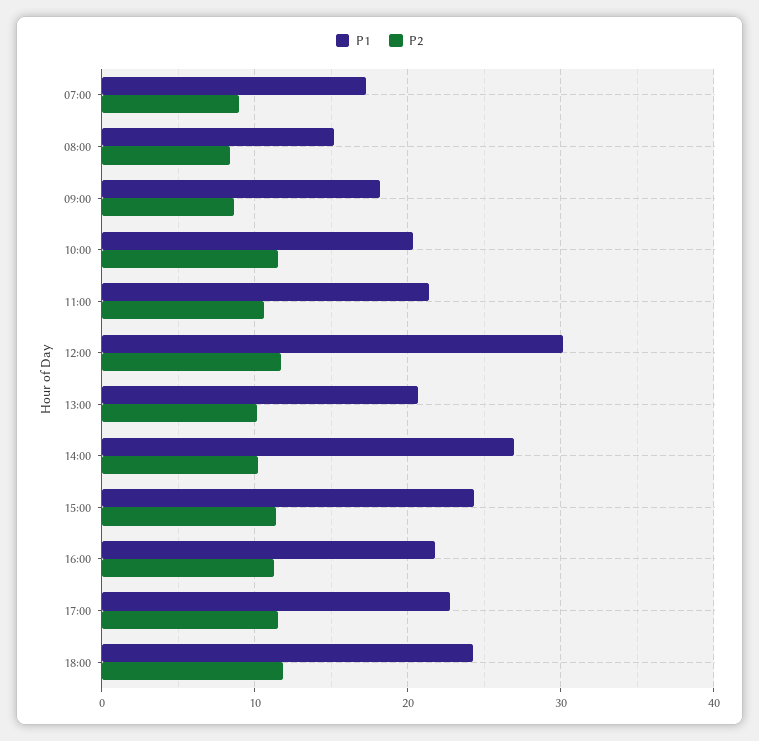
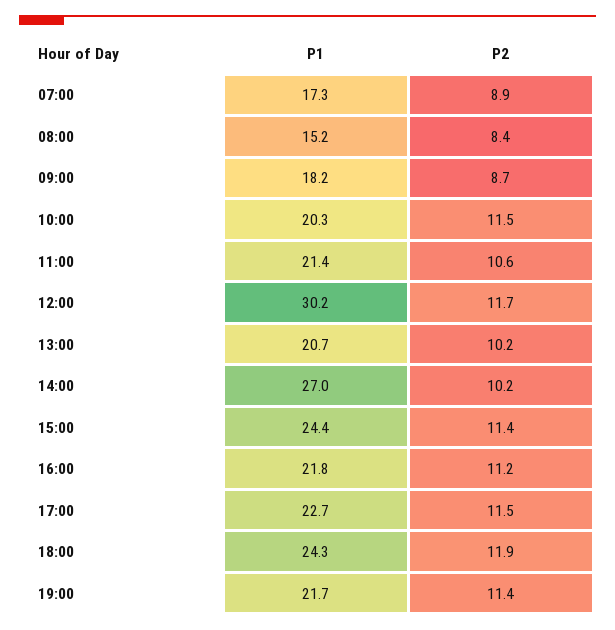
P1, 19:00: none -> 21.7
P2, 19:00: none -> 11.4

